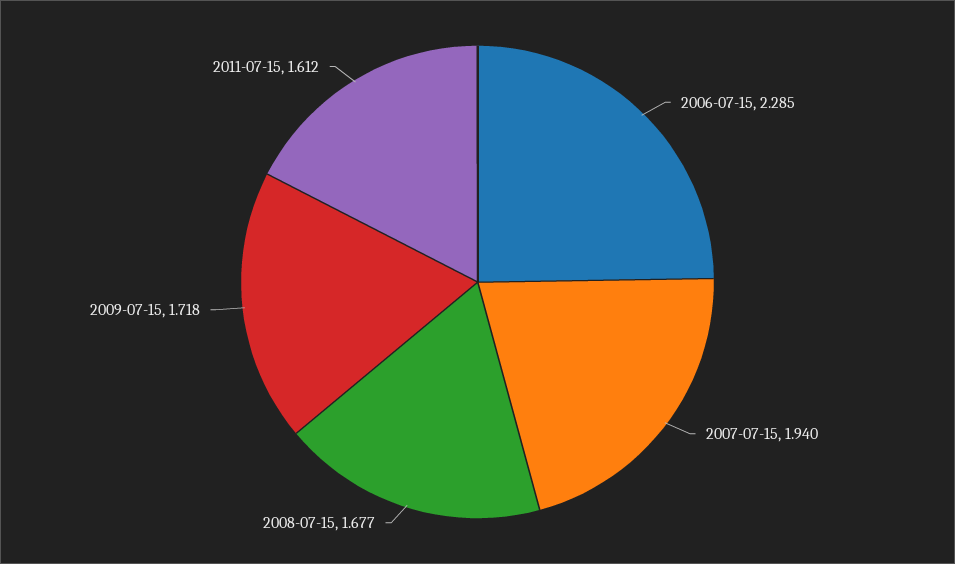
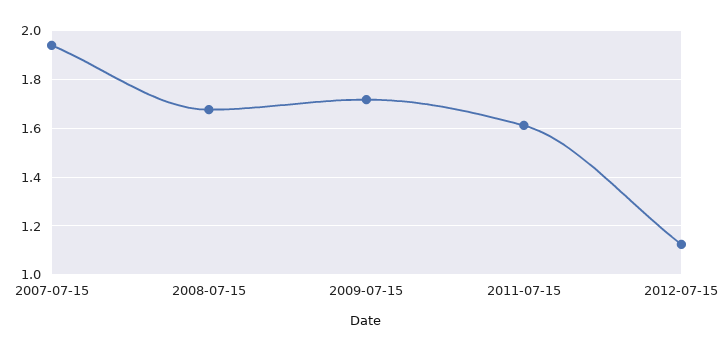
2006-07-15: 2.285 -> none
2012-07-15: none -> 1.125

